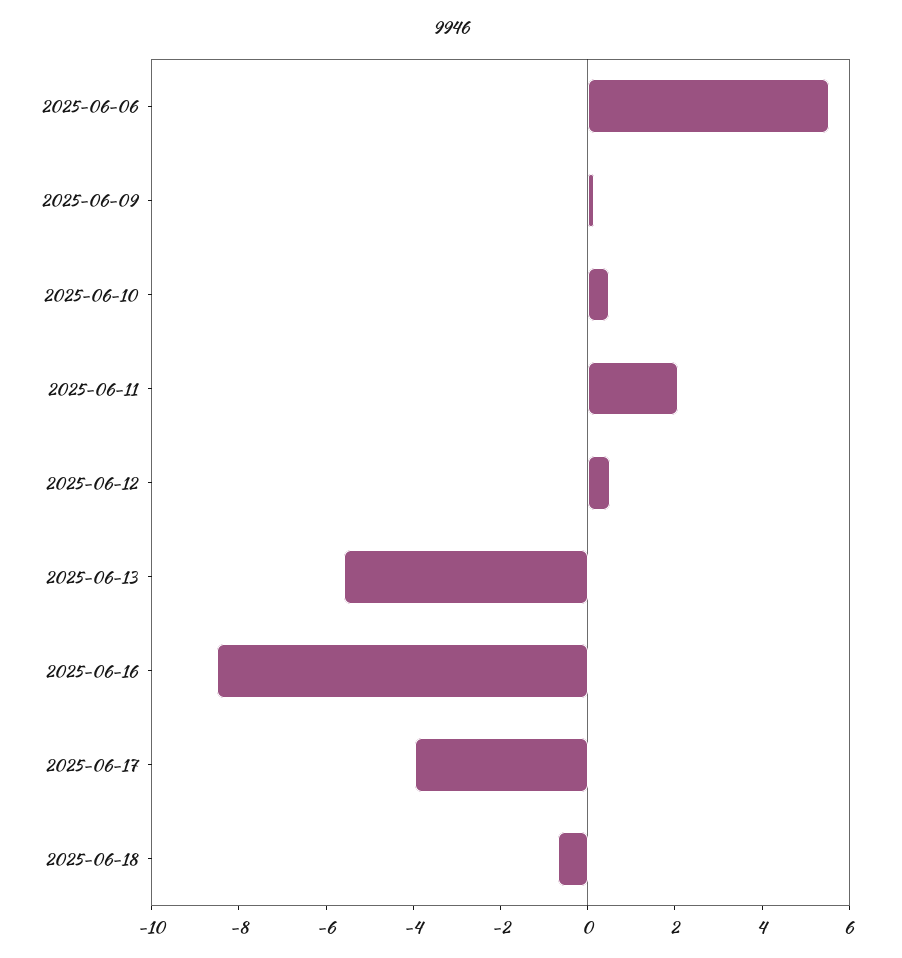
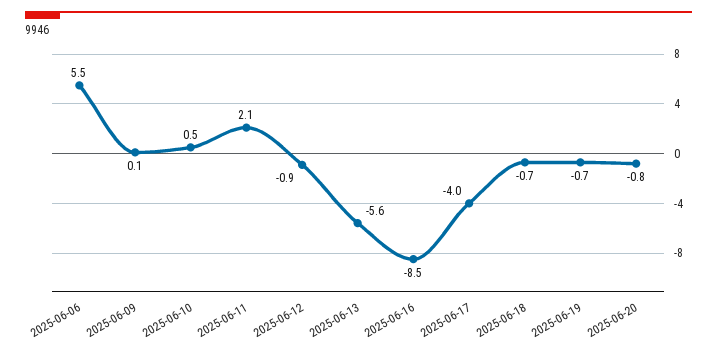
2025-06-12: 0.5 -> -0.9
2025-06-19: none -> -0.7
2025-06-20: none -> -0.8

